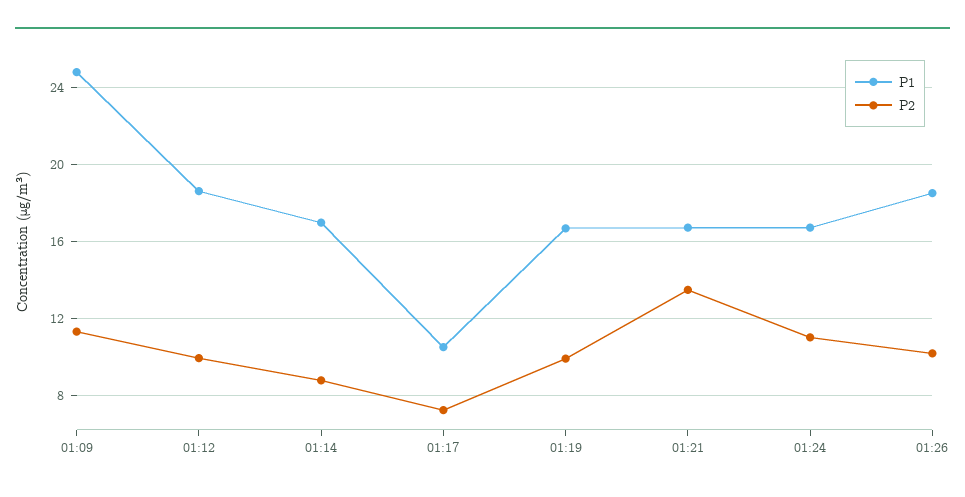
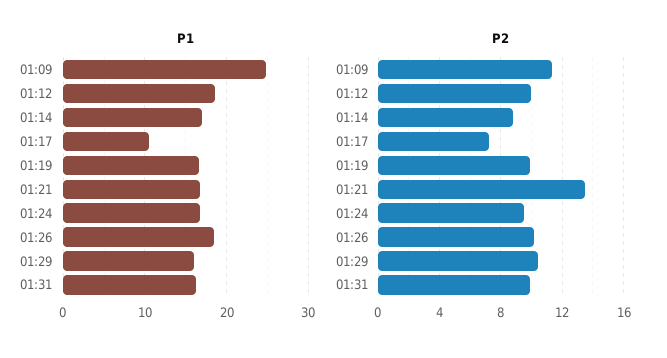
P2, 01:24: 11 -> 9.5
P1, 01:29: none -> 16
P1, 01:31: none -> 16
P2, 01:29: none -> 10.5
P2, 01:31: none -> 10

